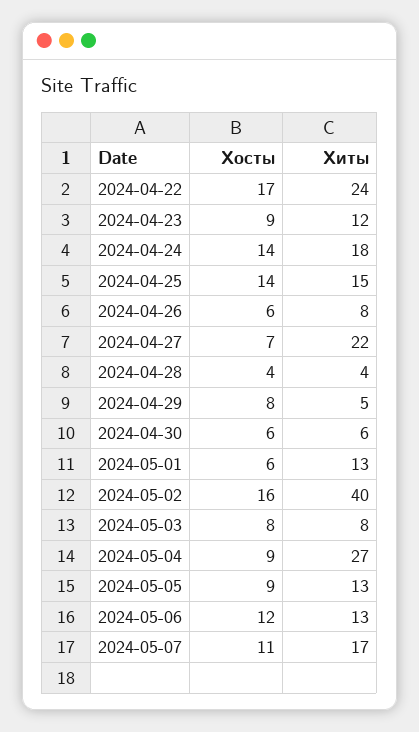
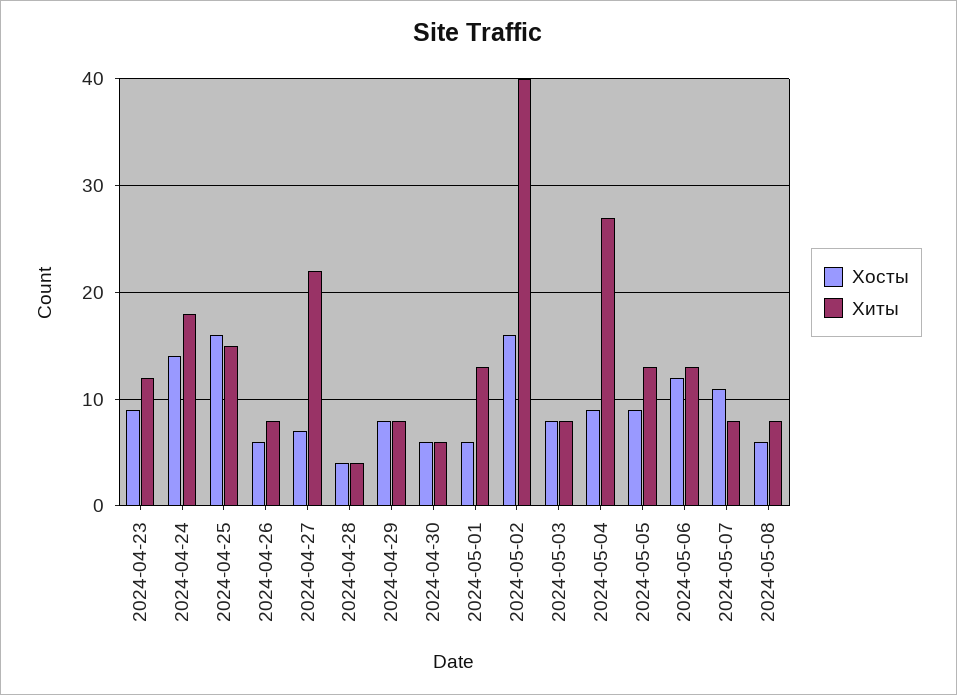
Хосты, 2024-04-22: 17 -> none
Хиты, 2024-04-22: 24 -> none
Хосты, 2024-04-25: 14 -> 16
Хиты, 2024-04-29: 5 -> 8
Хиты, 2024-05-07: 17 -> 8
Хосты, 2024-05-08: none -> 6
Хиты, 2024-05-08: none -> 8

